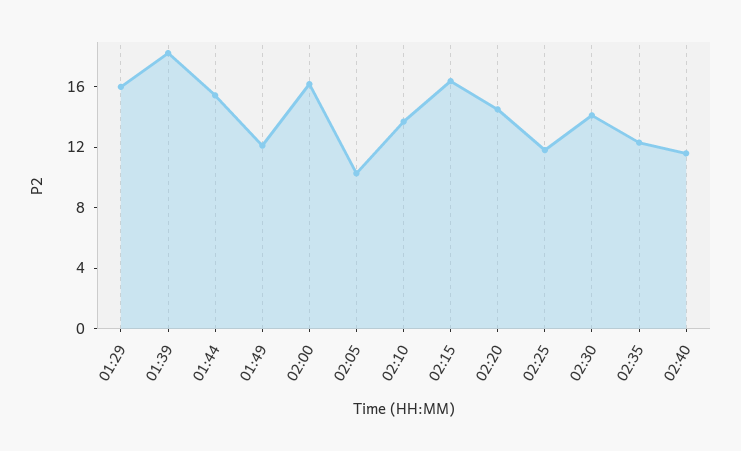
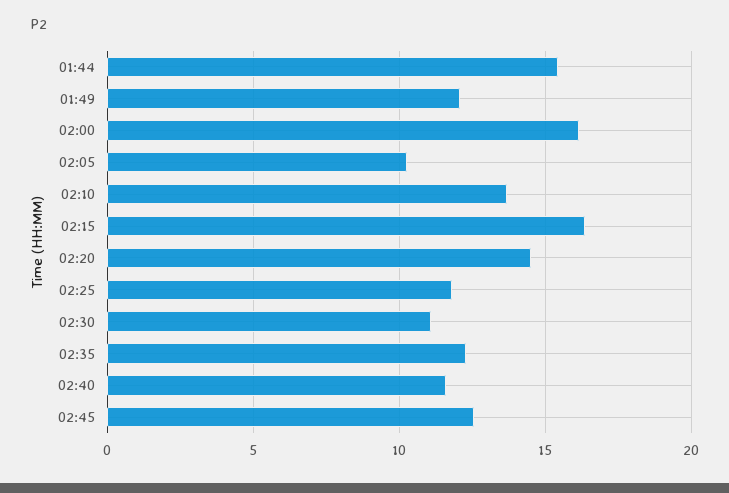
01:29: 16 -> none
01:39: 18 -> none
02:30: 14 -> 11
02:45: none -> 12.5

